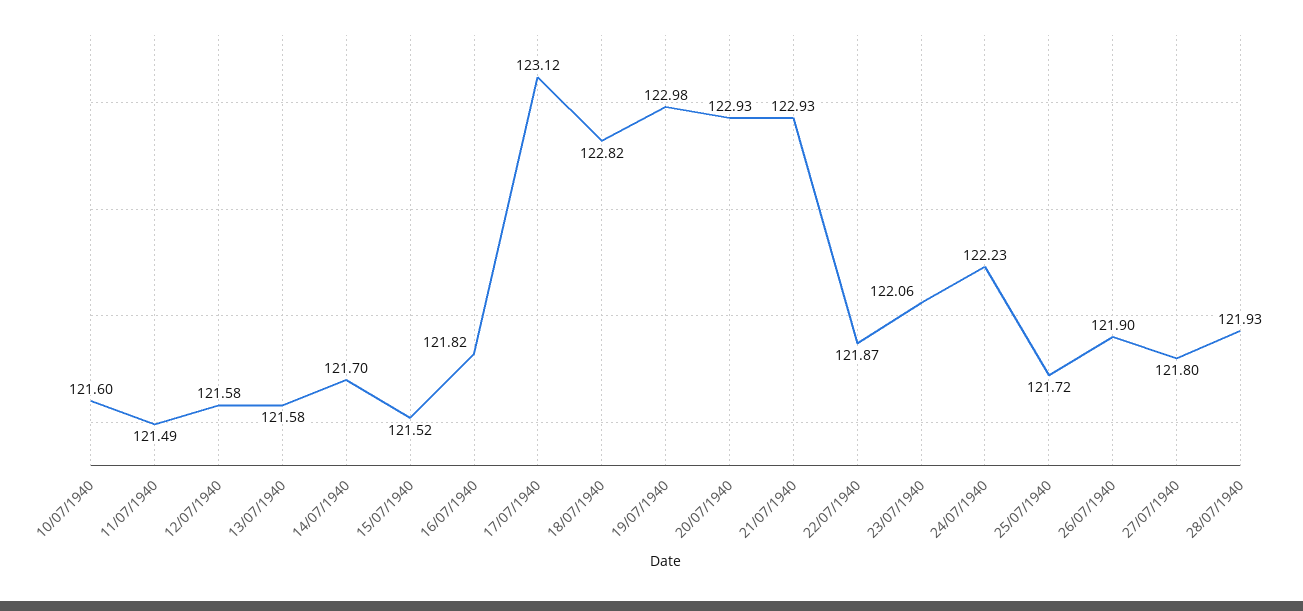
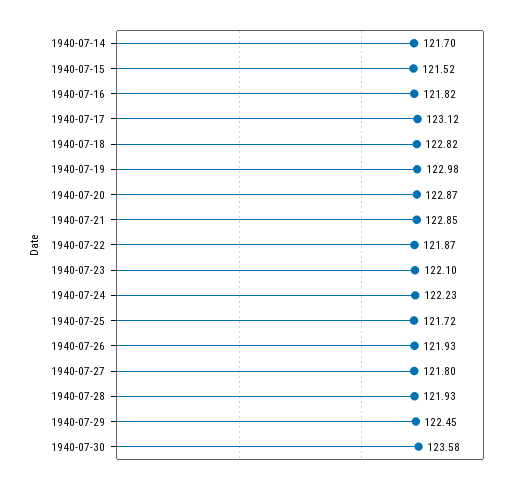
10/07/1940: 121.6 -> none
11/07/1940: 121.49 -> none
12/07/1940: 121.58 -> none
13/07/1940: 121.58 -> none
20/07/1940: 122.93 -> 122.87
21/07/1940: 122.93 -> 122.85
23/07/1940: 122.06 -> 122.1
26/07/1940: 121.9 -> 121.93
1940-07-29: none -> 122.45
1940-07-30: none -> 123.58

